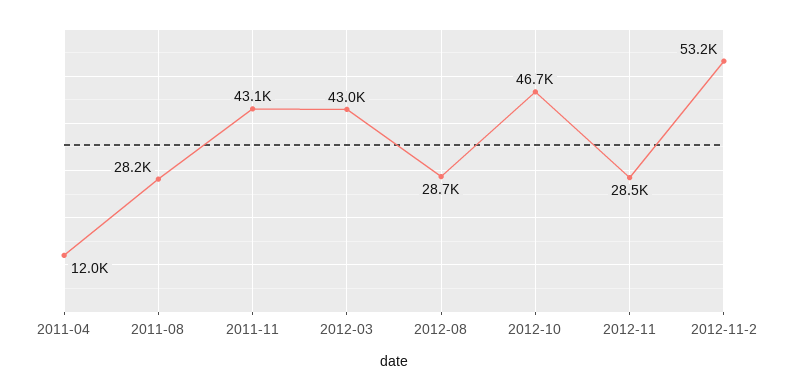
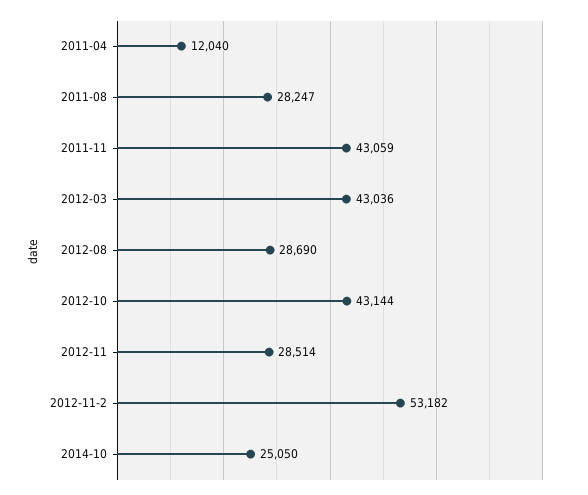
2012-10: 46700 -> 43144
2014-10: none -> 25050

